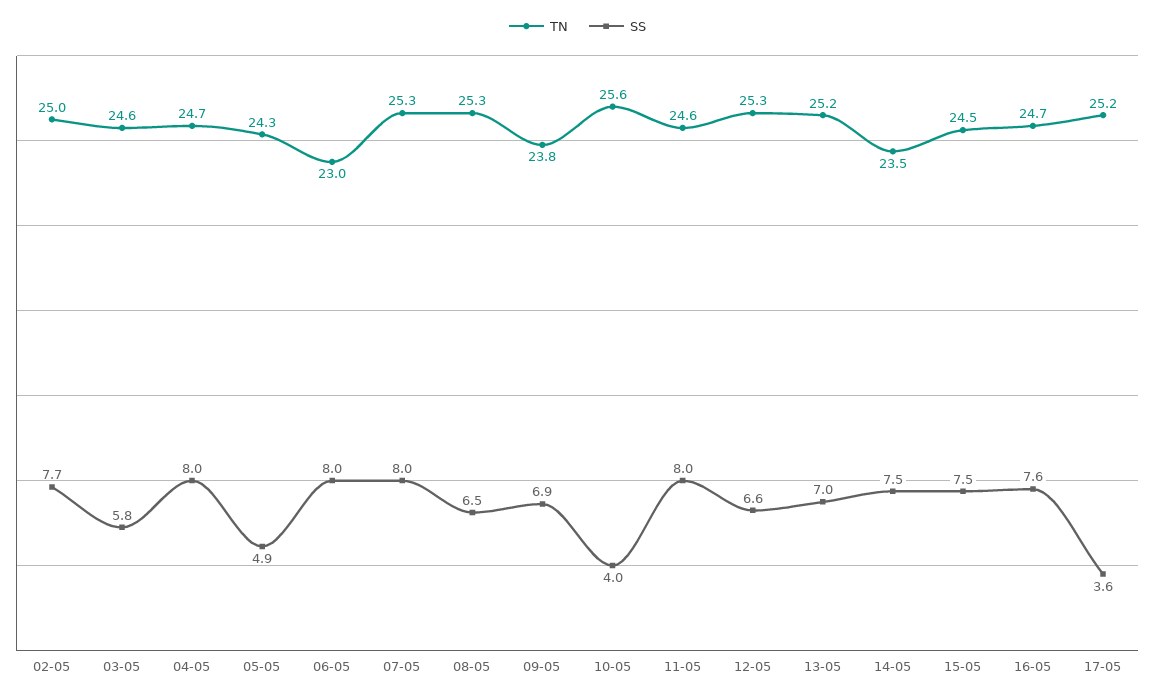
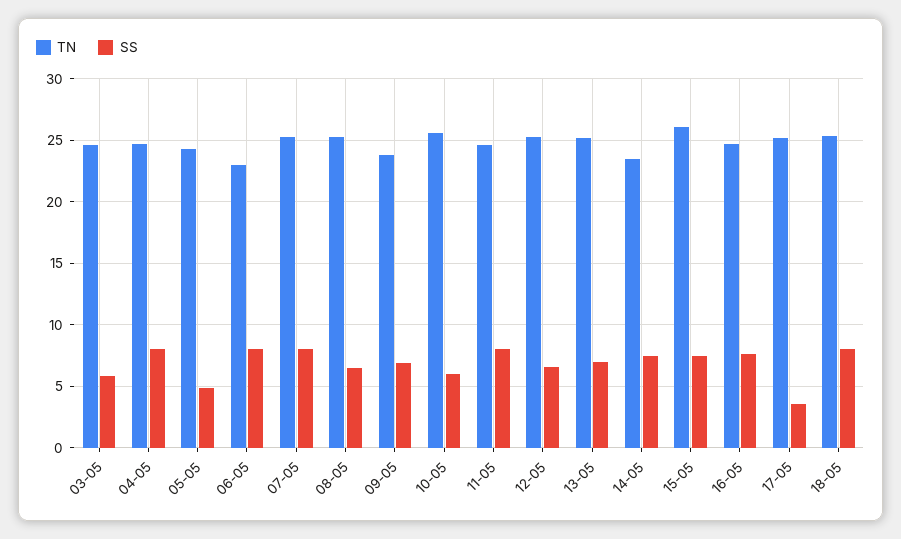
TN, 02-05: 25 -> none
SS, 02-05: 7.7 -> none
SS, 10-05: 4 -> 6
TN, 15-05: 24.5 -> 26
TN, 18-05: none -> 25.5
SS, 18-05: none -> 8

